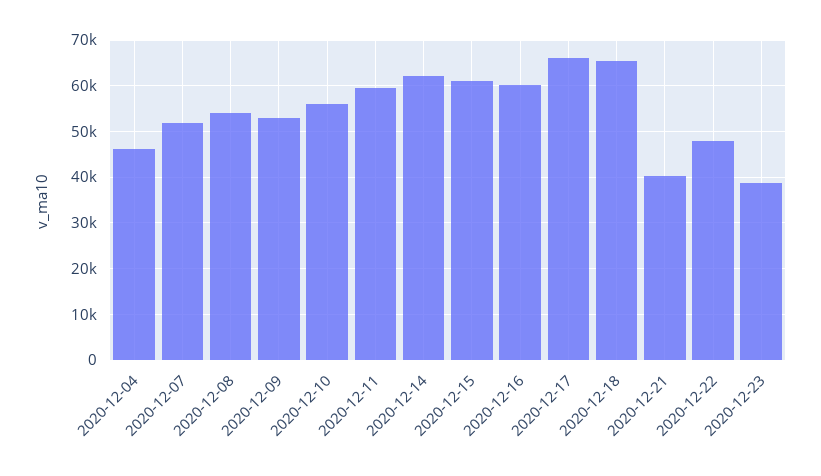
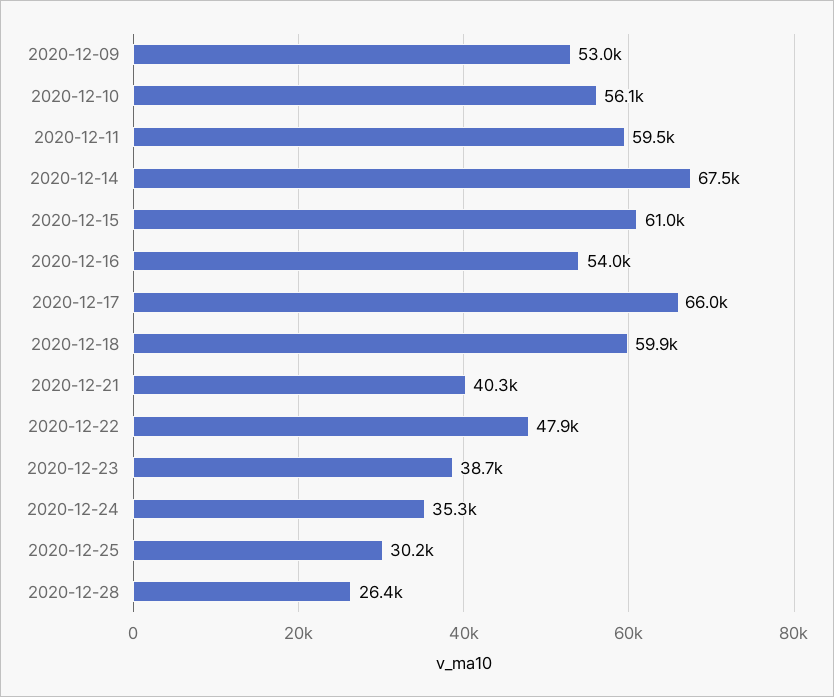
2020-12-04: 46000 -> none
2020-12-07: 52000 -> none
2020-12-08: 54000 -> none
2020-12-14: 62000 -> 67500
2020-12-16: 60000 -> 54000
2020-12-18: 66000 -> 59900
2020-12-24: none -> 35300
2020-12-25: none -> 30200
2020-12-28: none -> 26400

